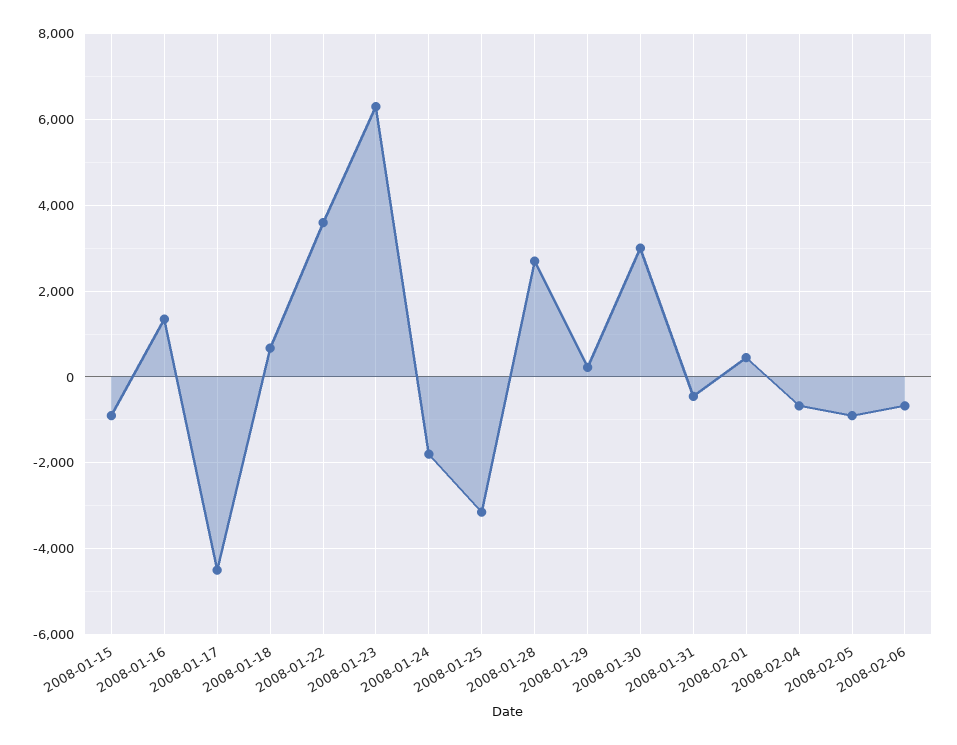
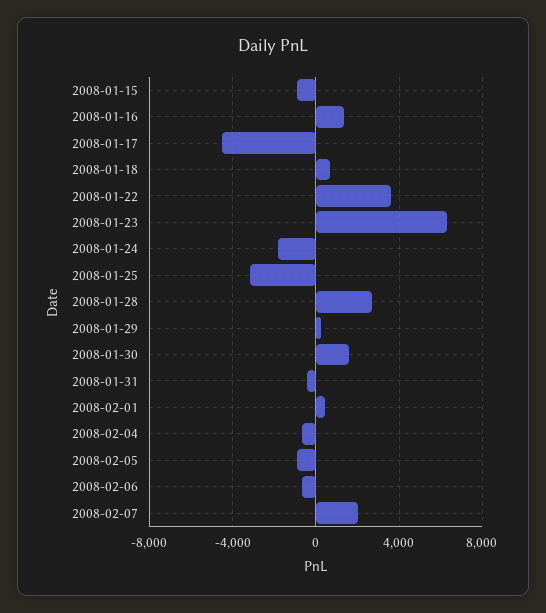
2008-01-30: 3000 -> 1500
2008-02-07: none -> 2000

